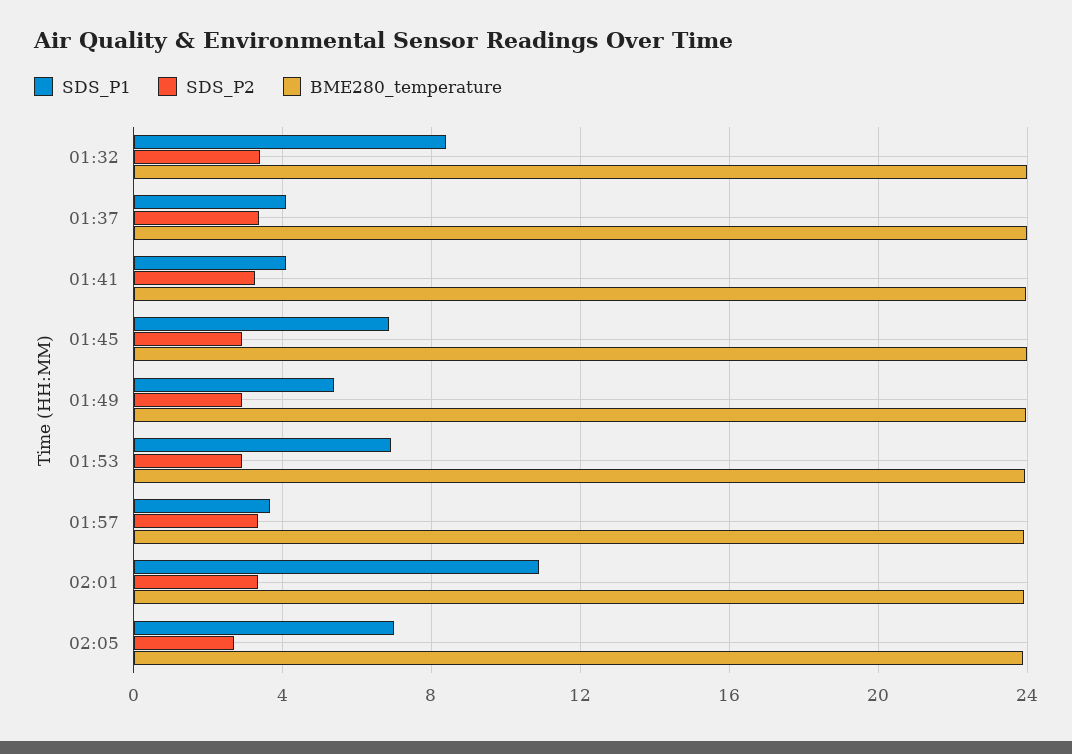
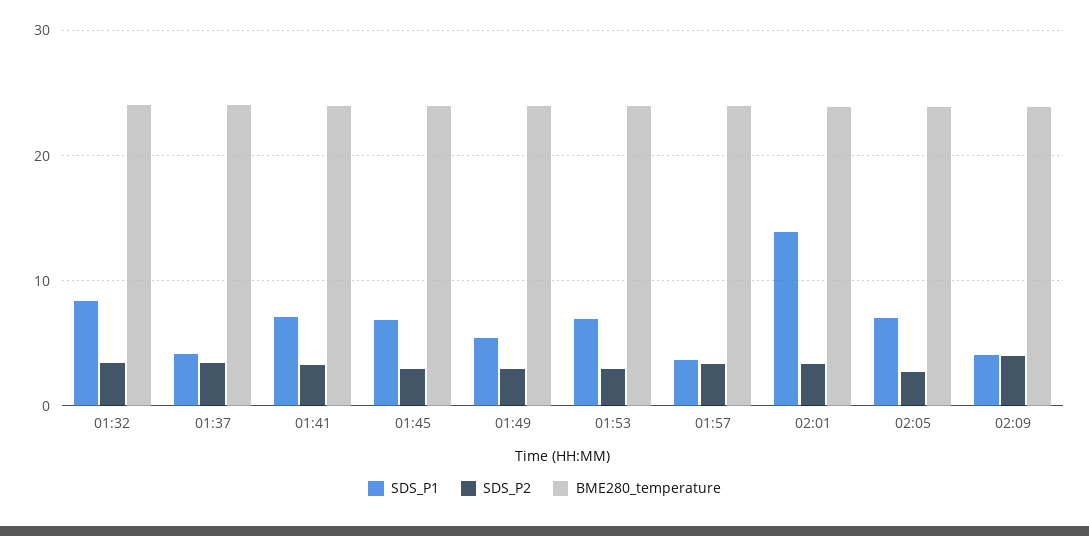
SDS_P1, 01:41: 4 -> 7
SDS_P1, 02:01: 11 -> 14
SDS_P1, 02:09: none -> 4
SDS_P2, 02:09: none -> 4
BME280_temperature, 02:09: none -> 24

